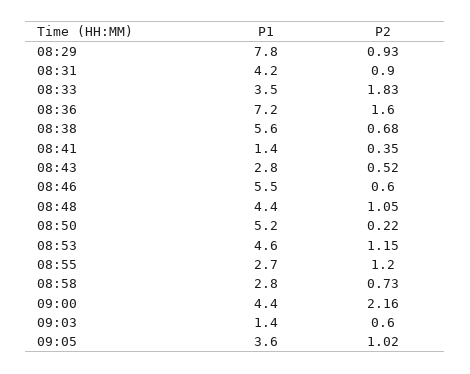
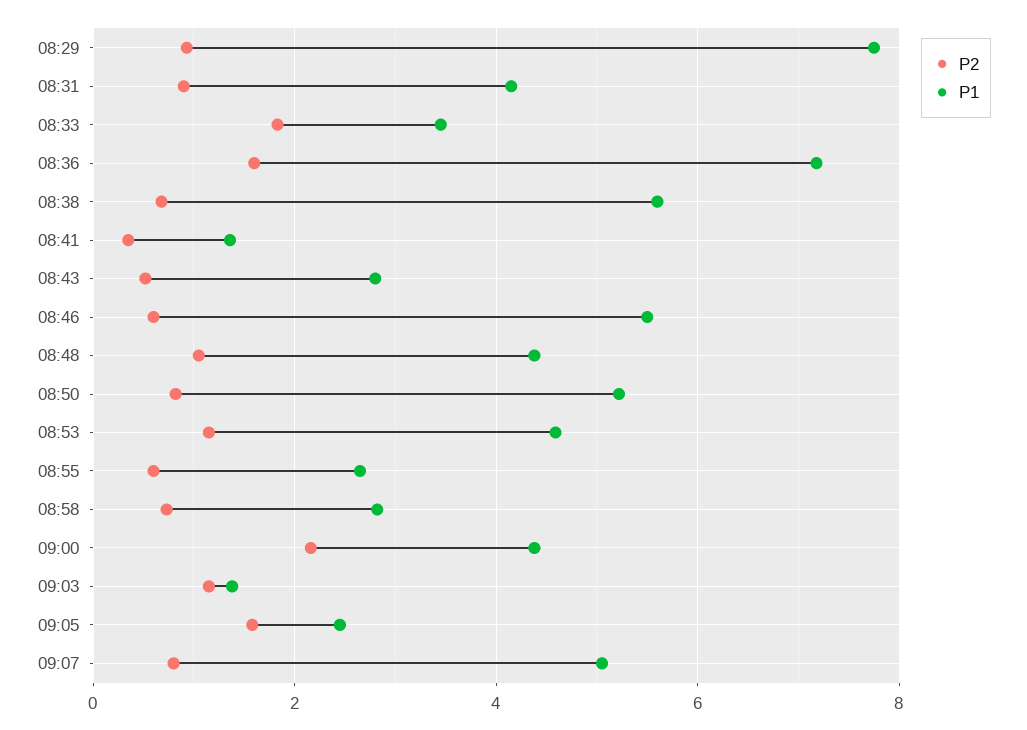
P2, 08:50: 0.22 -> 0.8
P2, 08:55: 1.2 -> 0.6
P2, 09:03: 0.6 -> 1.2
P1, 09:05: 3.6 -> 2.4
P2, 09:05: 1.02 -> 1.6
P2, 09:07: none -> 0.8
P1, 09:07: none -> 5

